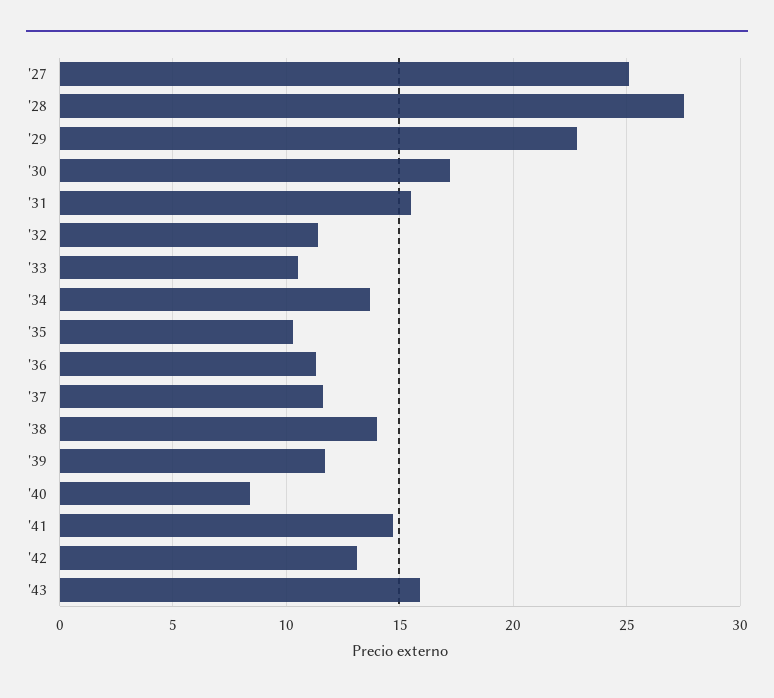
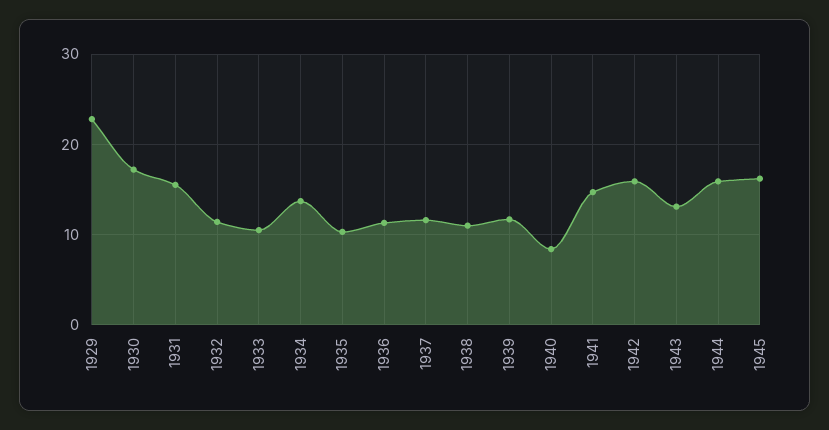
'27: 25 -> none
'28: 27.5 -> none
'38: 14 -> 11
'42: 13 -> 16
'43: 16 -> 13
1944: none -> 16
1945: none -> 16

